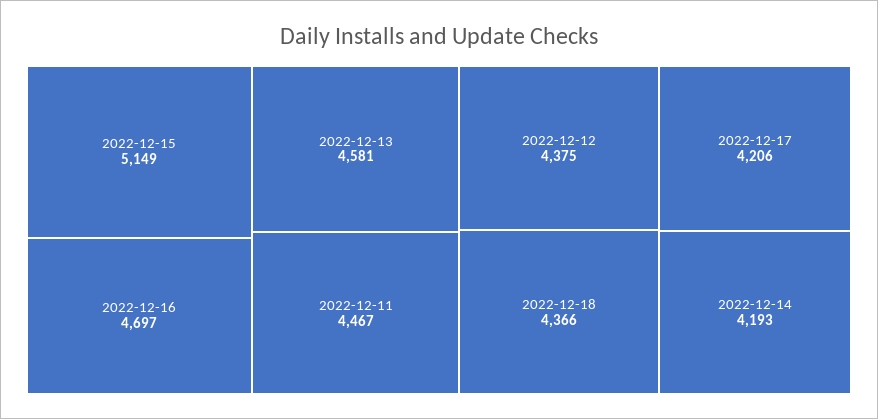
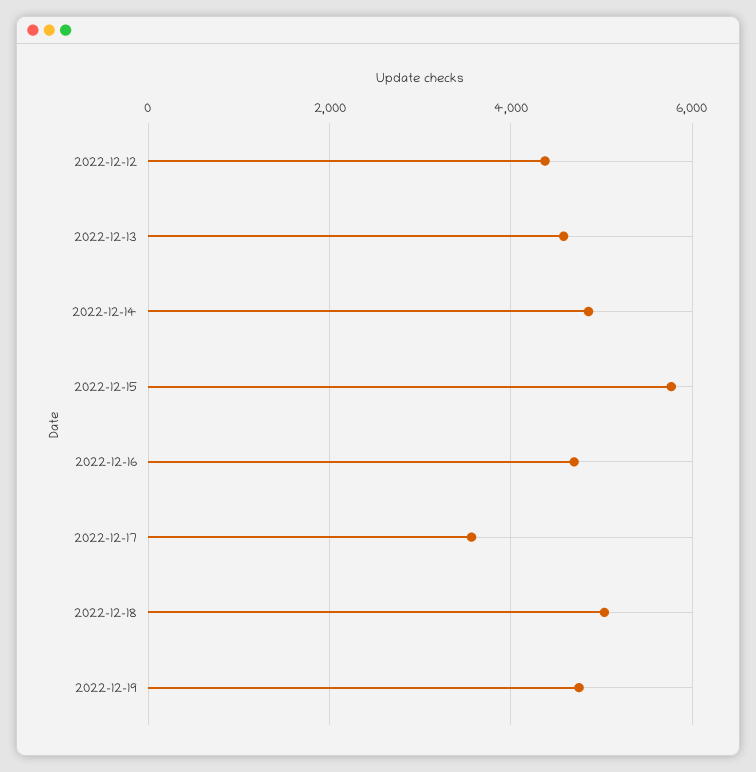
2022-12-15: 5149 -> 5800
2022-12-11: 4467 -> none
2022-12-18: 4366 -> 5000
2022-12-17: 4206 -> 3600
2022-12-14: 4193 -> 4800
2022-12-19: none -> 4800

